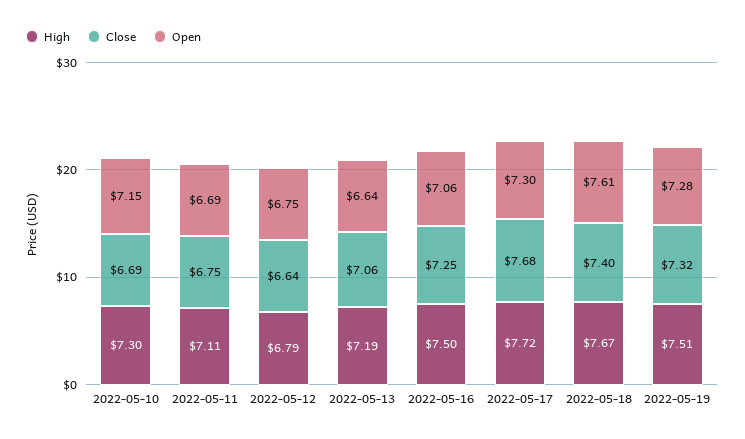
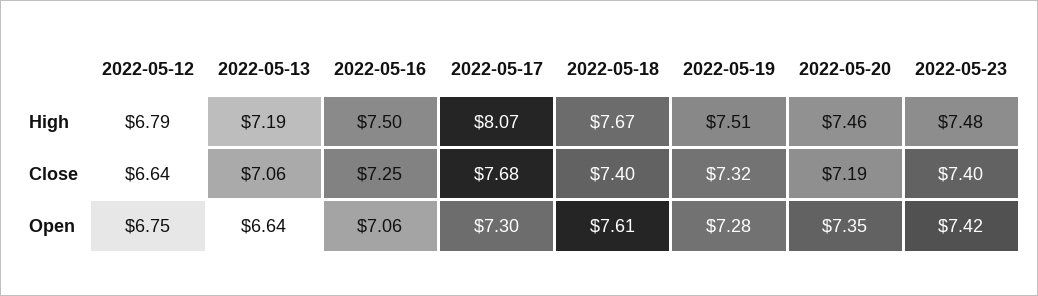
High, 2022-05-10: 7.3 -> none
Close, 2022-05-10: 6.69 -> none
Open, 2022-05-10: 7.15 -> none
High, 2022-05-11: 7.11 -> none
Close, 2022-05-11: 6.75 -> none
Open, 2022-05-11: 6.69 -> none
High, 2022-05-17: 7.72 -> 8.07
High, 2022-05-20: none -> 7.46
High, 2022-05-23: none -> 7.48
Close, 2022-05-20: none -> 7.19
Close, 2022-05-23: none -> 7.4
Open, 2022-05-20: none -> 7.35
Open, 2022-05-23: none -> 7.42

